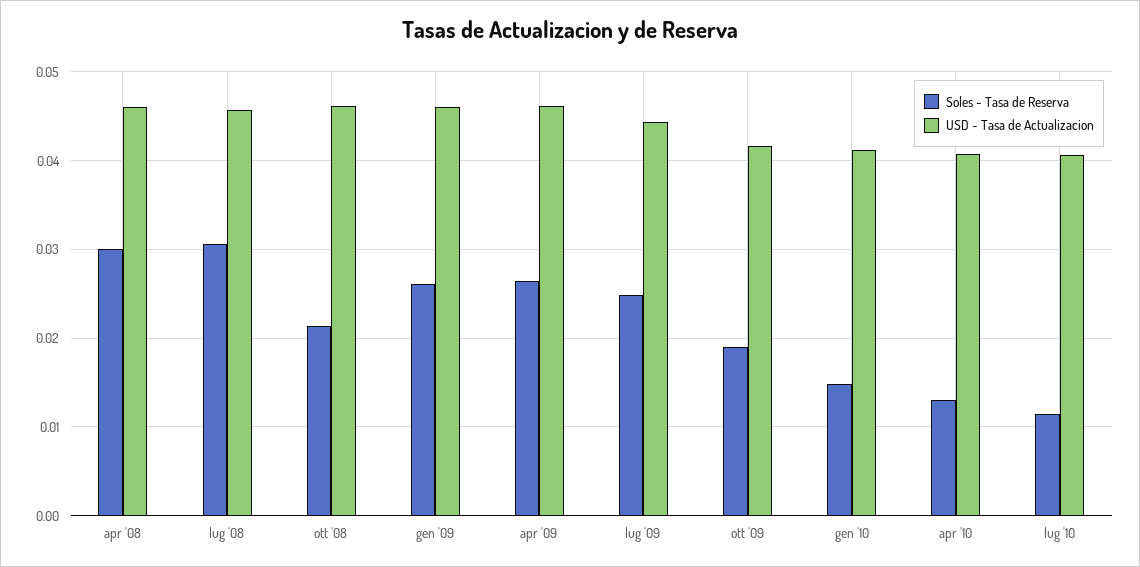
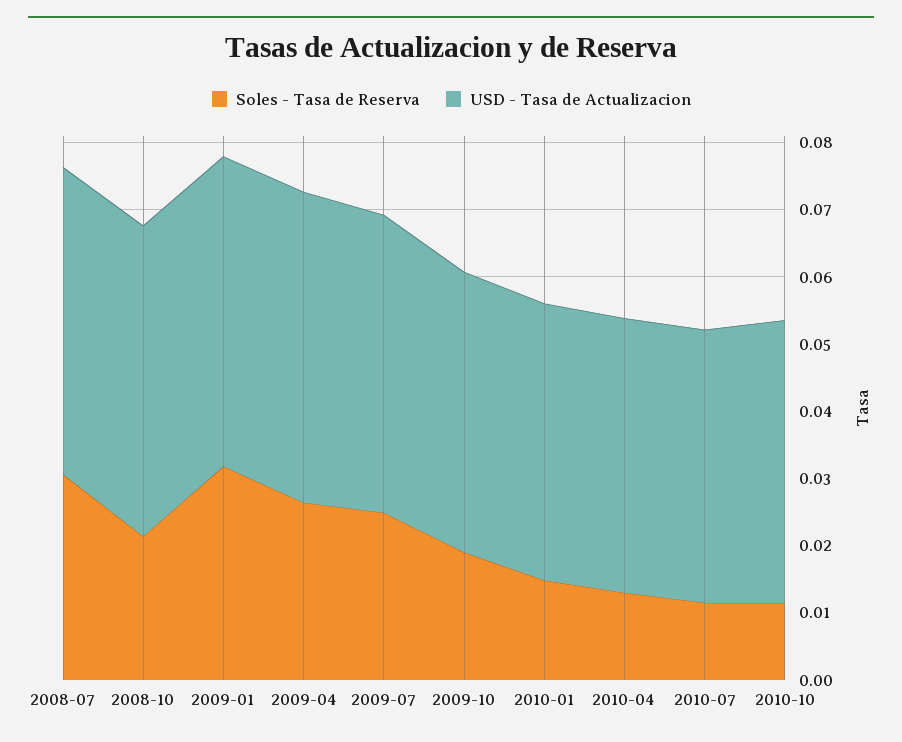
Soles - Tasa de Reserva, apr '08: 0.03 -> none
USD - Tasa de Actualizacion, apr '08: 0.046 -> none
Soles - Tasa de Reserva, gen '09: 0.026 -> 0.032
Soles - Tasa de Reserva, 2010-10: none -> 0.012
USD - Tasa de Actualizacion, 2010-10: none -> 0.042

